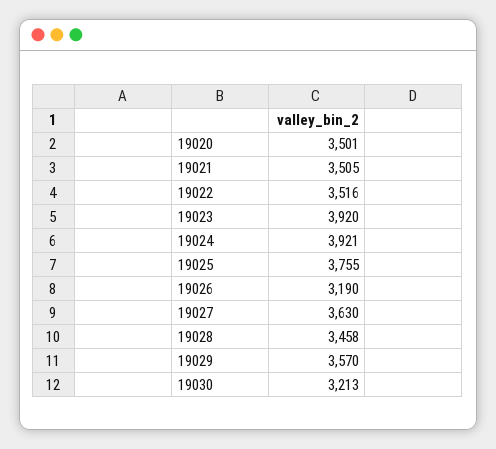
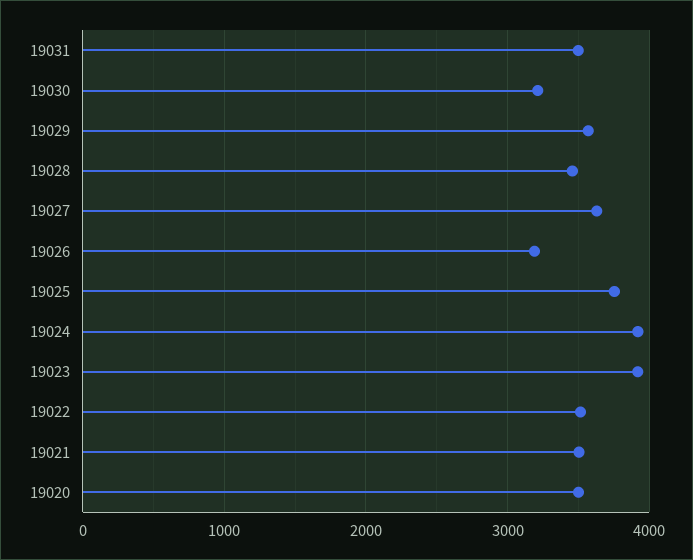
19031: none -> 3500

